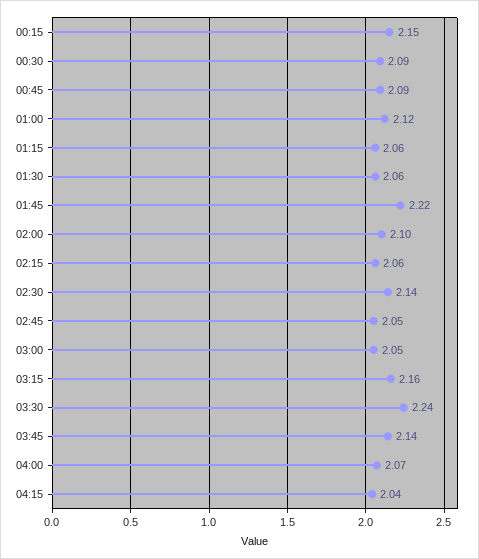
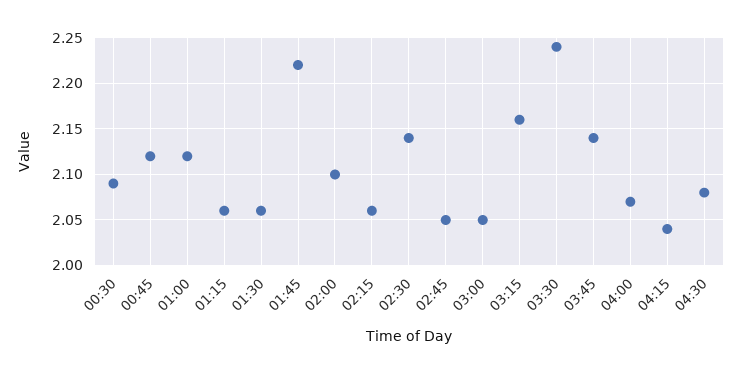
00:15: 2.15 -> none
00:45: 2.09 -> 2.12
04:30: none -> 2.08

